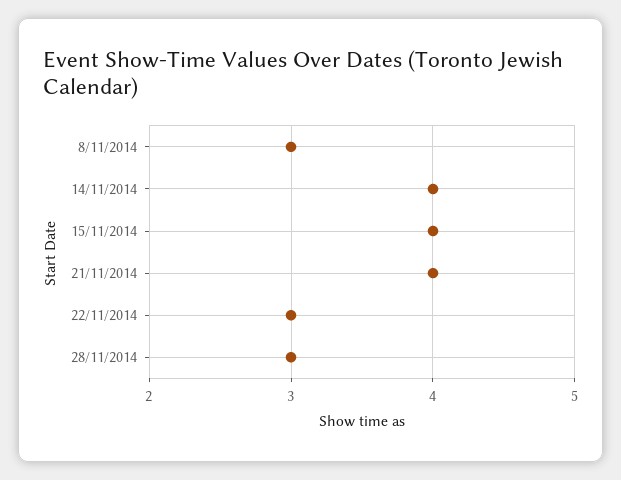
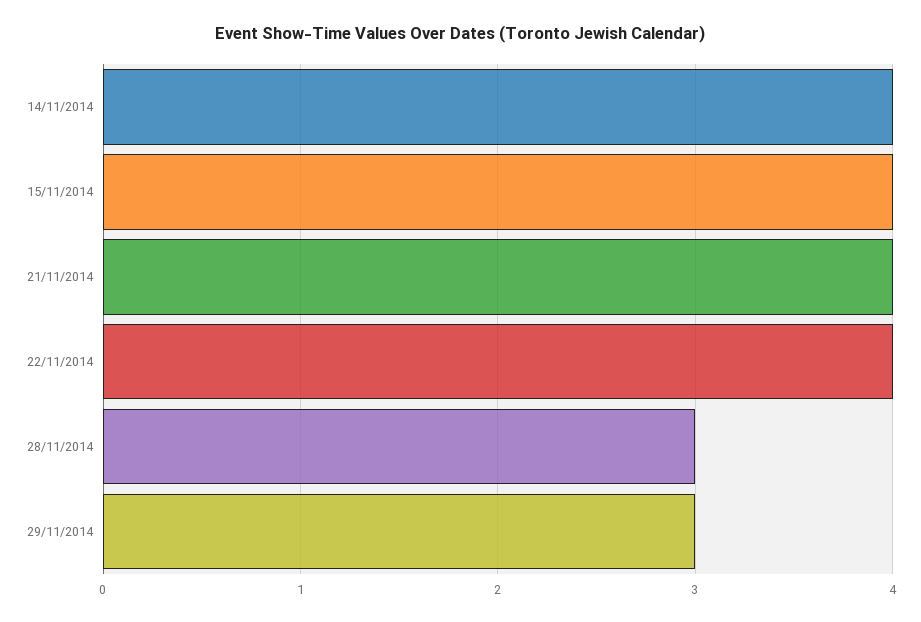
8/11/2014: 3 -> none
22/11/2014: 3 -> 4
29/11/2014: none -> 3

